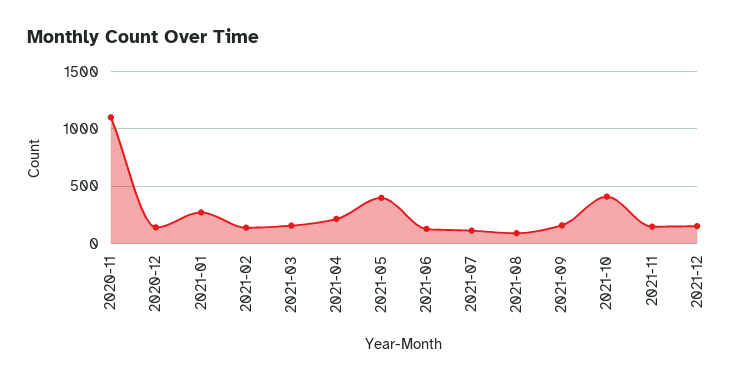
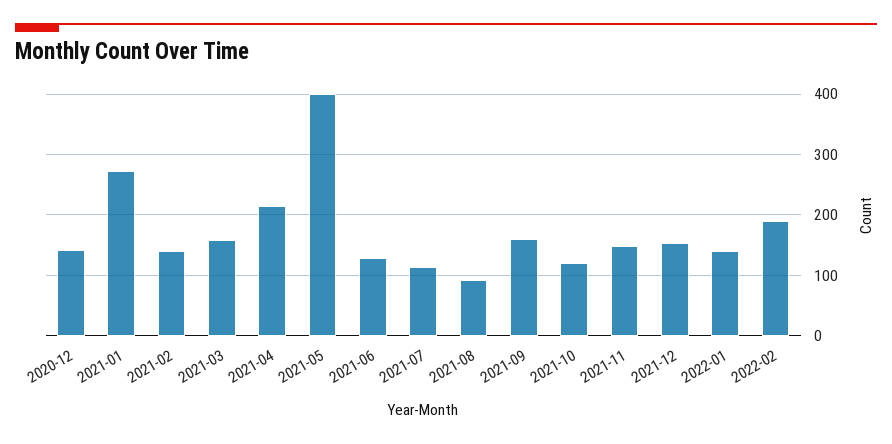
2020-11: 1100 -> none
2021-10: 400 -> 120
2022-01: none -> 140
2022-02: none -> 190

